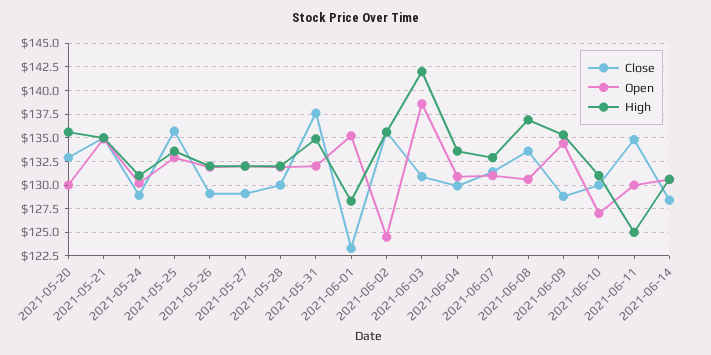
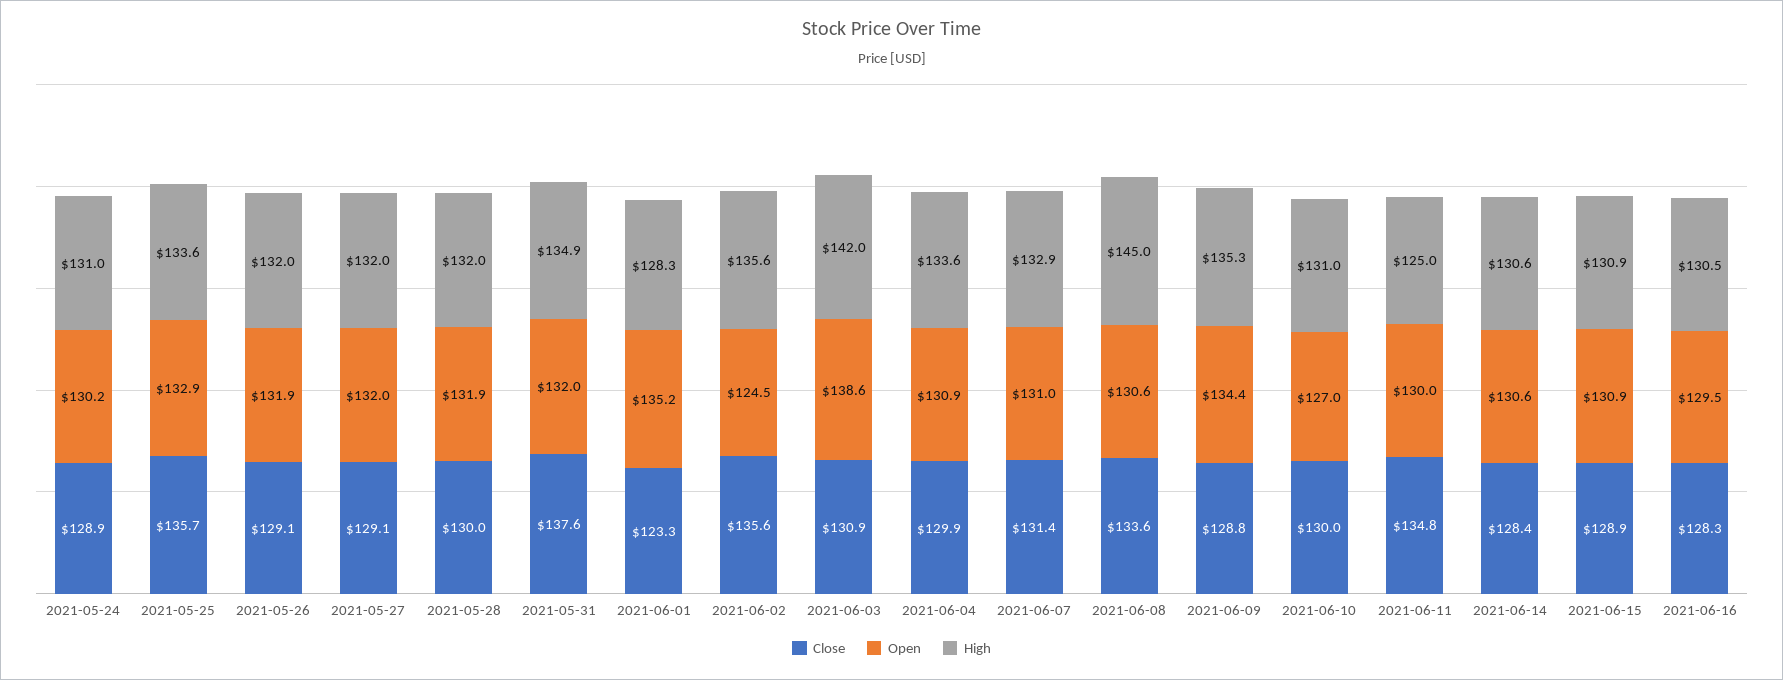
Close, 2021-05-20: 132.5 -> none
Open, 2021-05-20: 130 -> none
High, 2021-05-20: 135 -> none
Close, 2021-05-21: 135 -> none
Open, 2021-05-21: 135 -> none
High, 2021-05-21: 135 -> none
High, 2021-06-08: 137.5 -> 145
Close, 2021-06-15: none -> 128.9
Open, 2021-06-15: none -> 130.9
High, 2021-06-15: none -> 130.9
Close, 2021-06-16: none -> 128.3
Open, 2021-06-16: none -> 129.5
High, 2021-06-16: none -> 130.5

